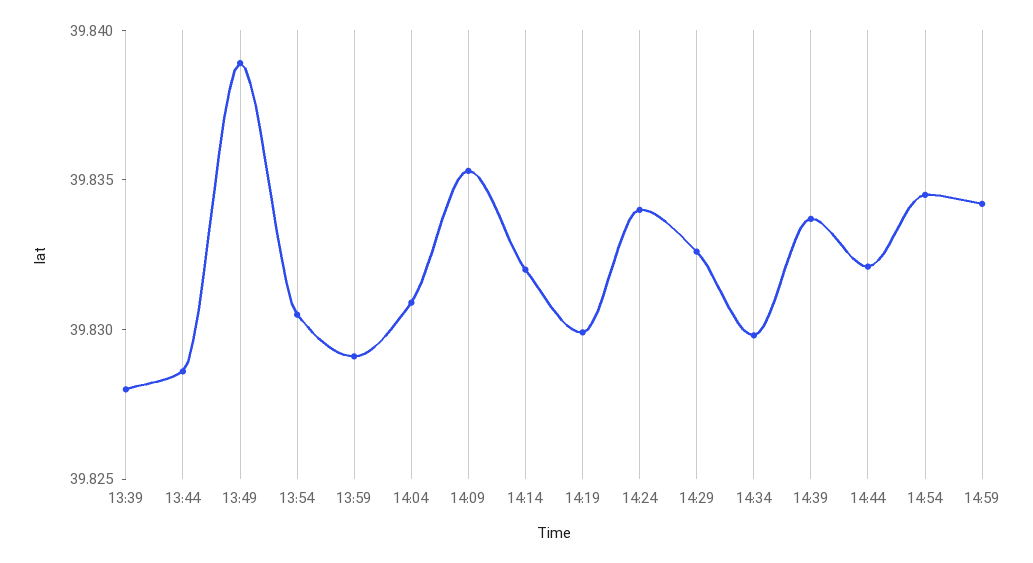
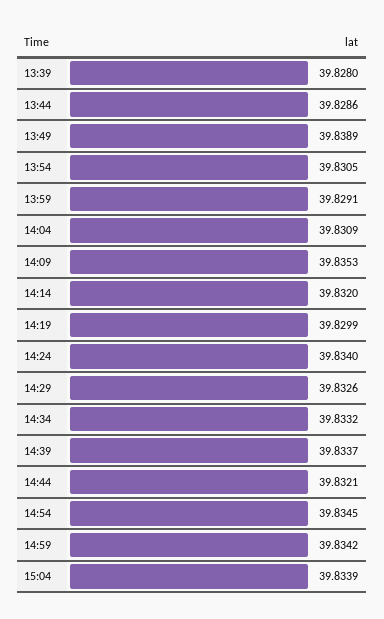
14:34: 39.83 -> 39.8332
15:04: none -> 39.8339

